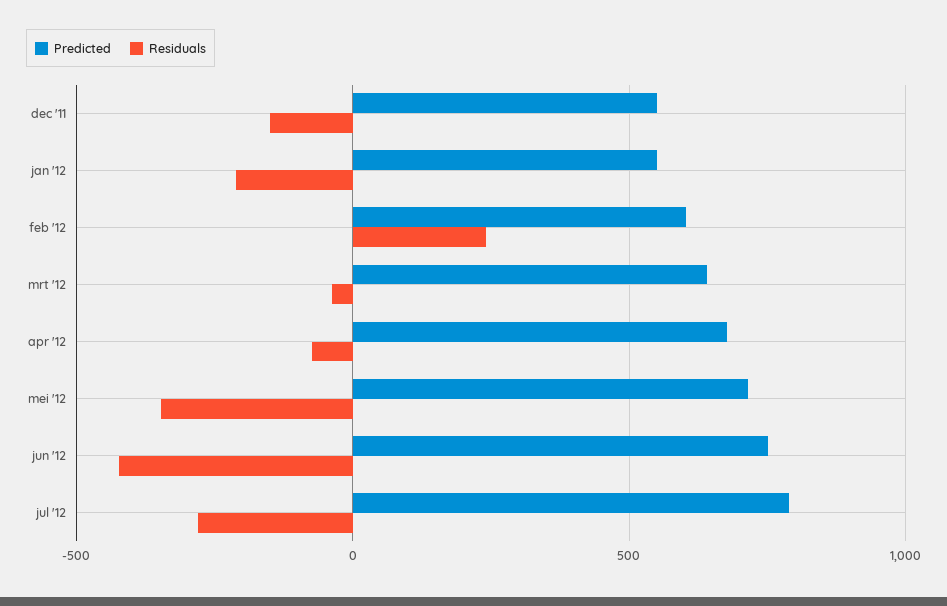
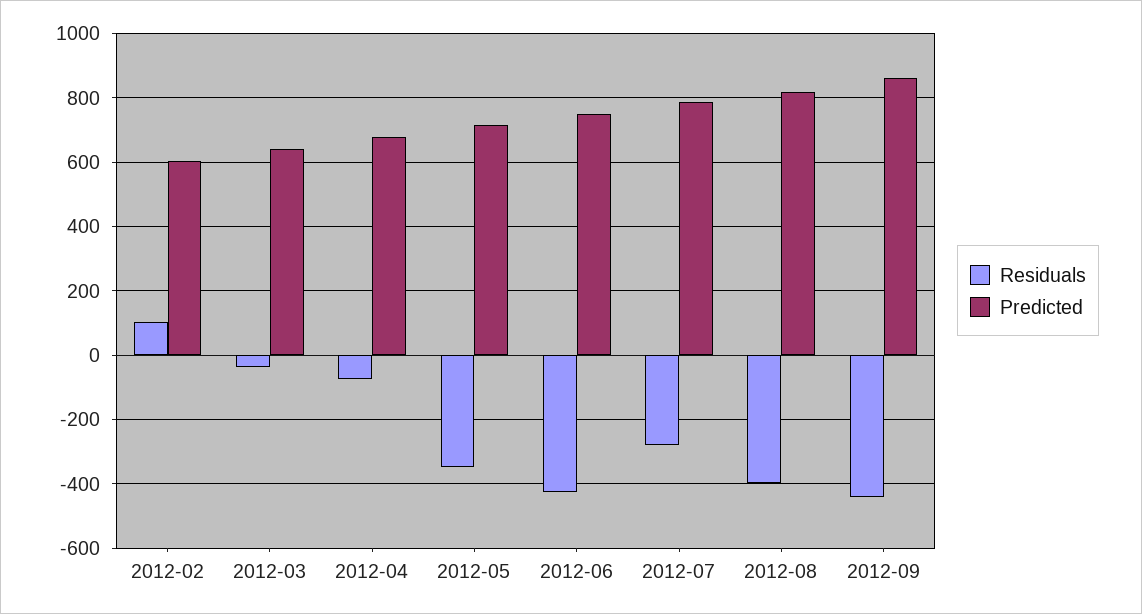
Predicted, dec '11: 550 -> none
Residuals, dec '11: -150 -> none
Predicted, jan '12: 550 -> none
Residuals, jan '12: -200 -> none
Residuals, feb '12: 250 -> 100
Residuals, 2012-08: none -> -400
Predicted, 2012-08: none -> 820
Residuals, 2012-09: none -> -440
Predicted, 2012-09: none -> 860

